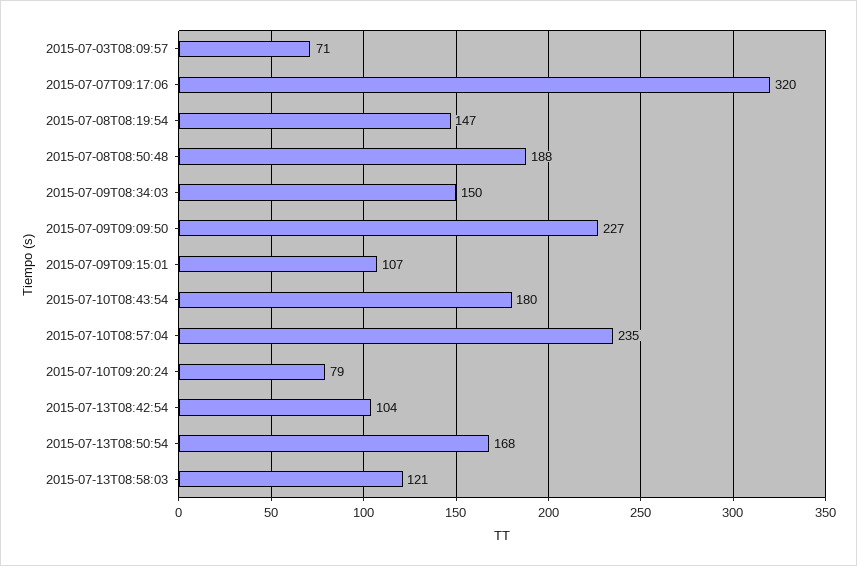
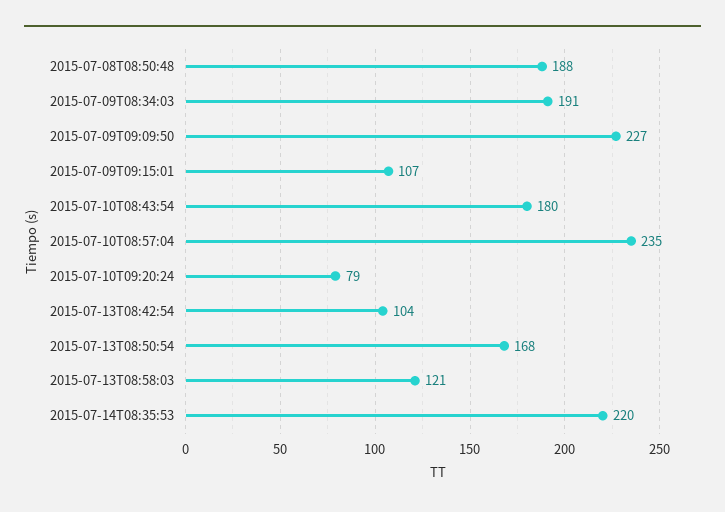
2015-07-03T08:09:57: 71 -> none
2015-07-07T09:17:06: 320 -> none
2015-07-08T08:19:54: 147 -> none
2015-07-09T08:34:03: 150 -> 191
2015-07-14T08:35:53: none -> 220

